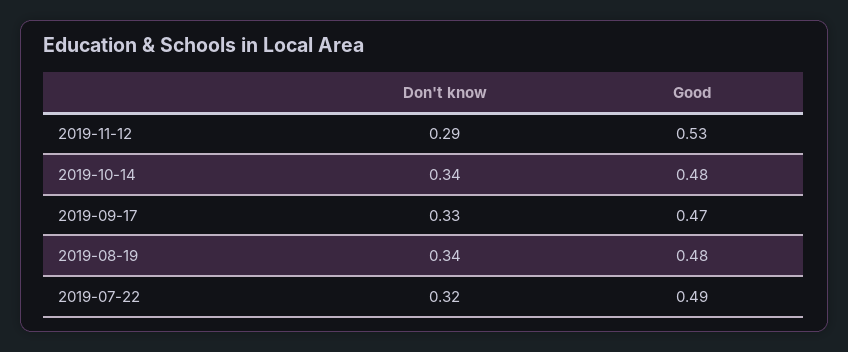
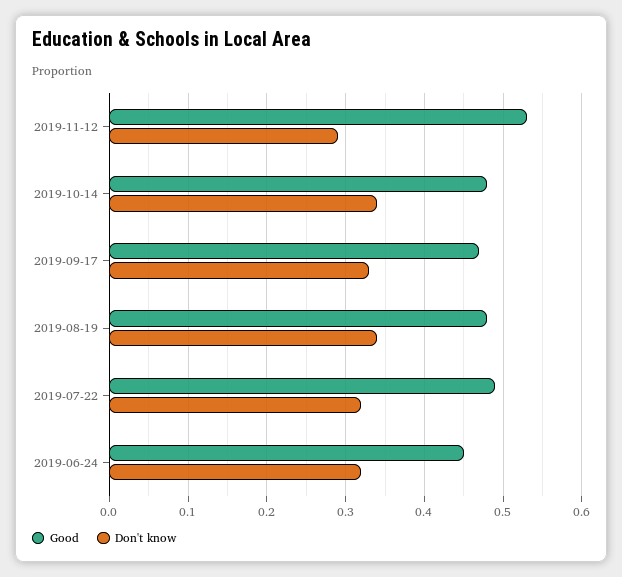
Good, 2019-06-24: none -> 0.45
Don't know, 2019-06-24: none -> 0.32

